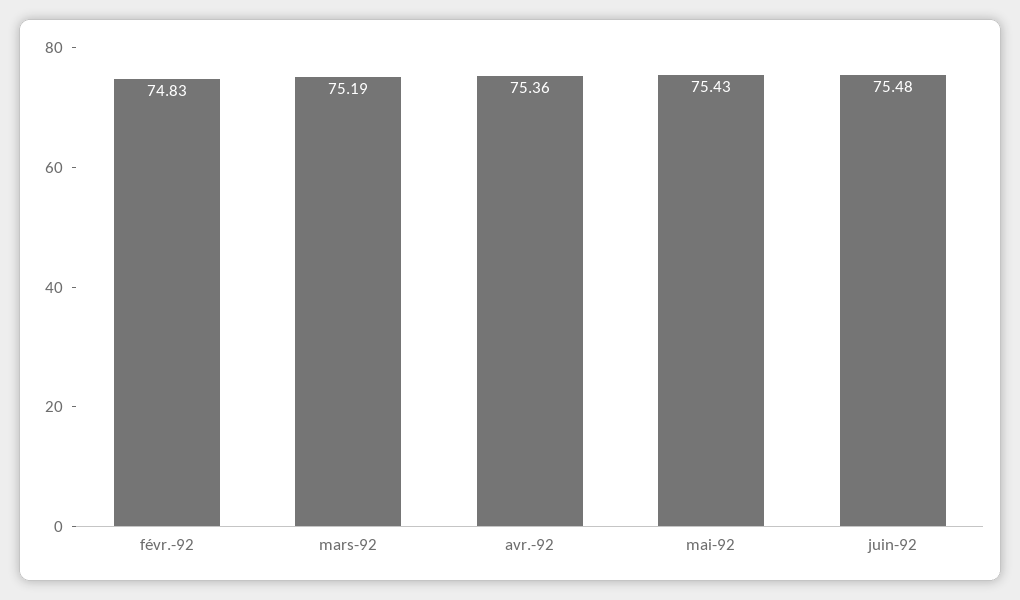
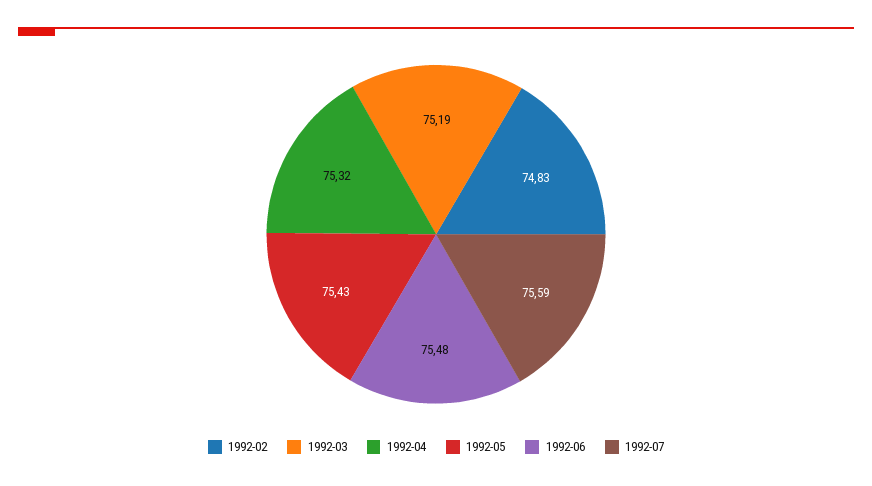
avr.-92: 75.36 -> 75.32
1992-07: none -> 75.59

